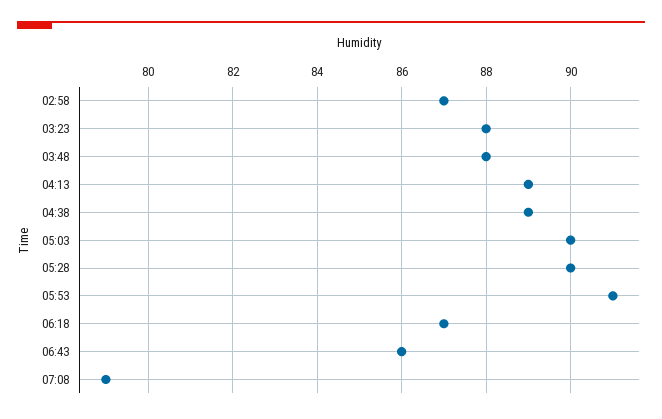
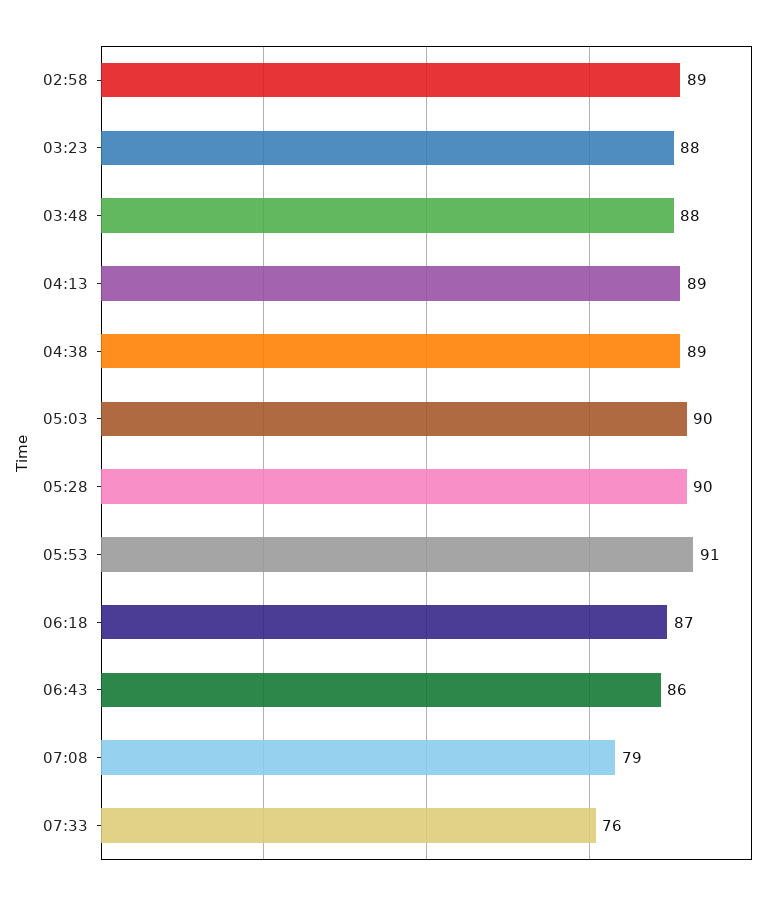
02:58: 87 -> 89
07:33: none -> 76

